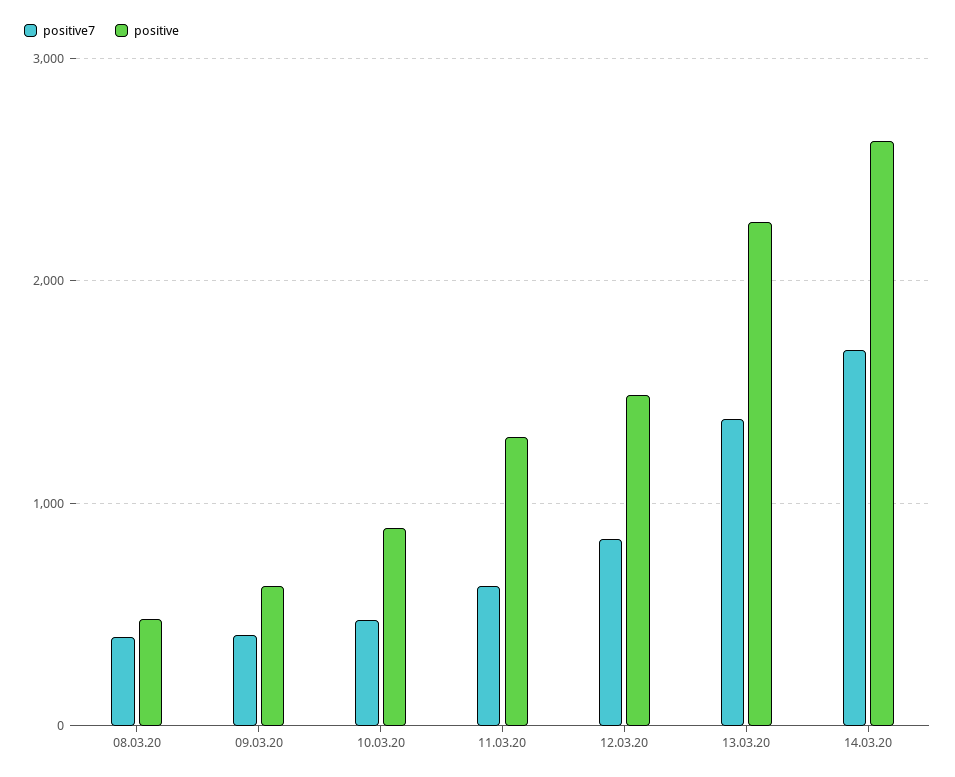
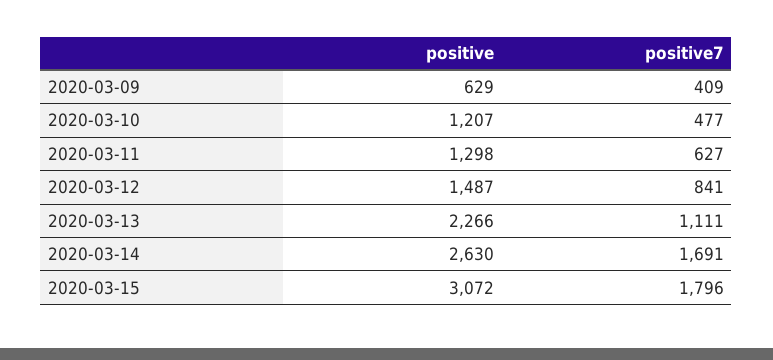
positive7, 08.03.20: 400 -> none
positive, 08.03.20: 500 -> none
positive, 10.03.20: 900 -> 1207
positive7, 13.03.20: 1400 -> 1111
positive, 2020-03-15: none -> 3072
positive7, 2020-03-15: none -> 1796

